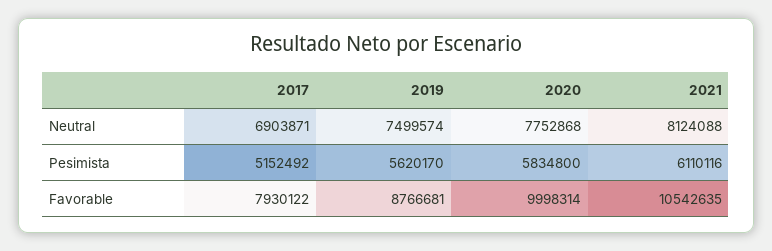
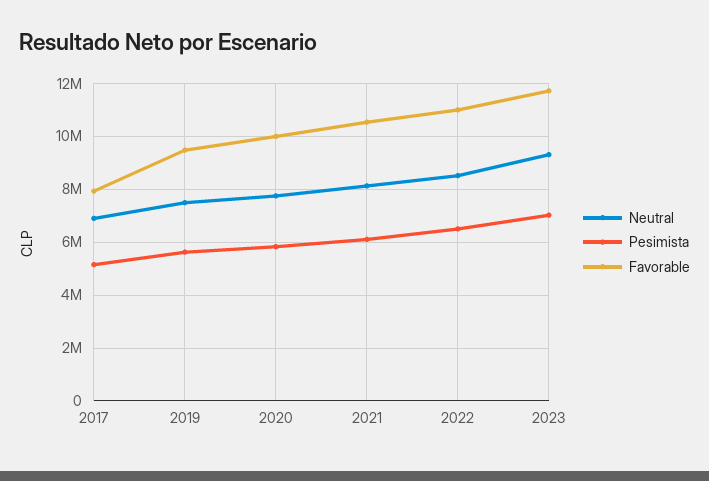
Favorable, 2019: 8766681 -> 9500000
Neutral, 2022: none -> 8500000
Pesimista, 2022: none -> 6500000
Favorable, 2022: none -> 11000000
Neutral, 2023: none -> 9250000
Pesimista, 2023: none -> 7000000
Favorable, 2023: none -> 11750000

